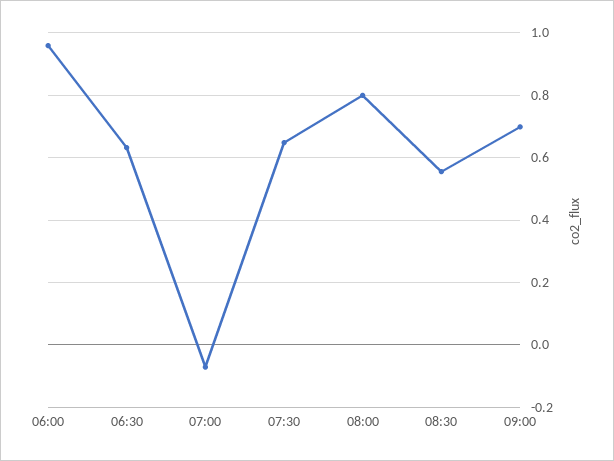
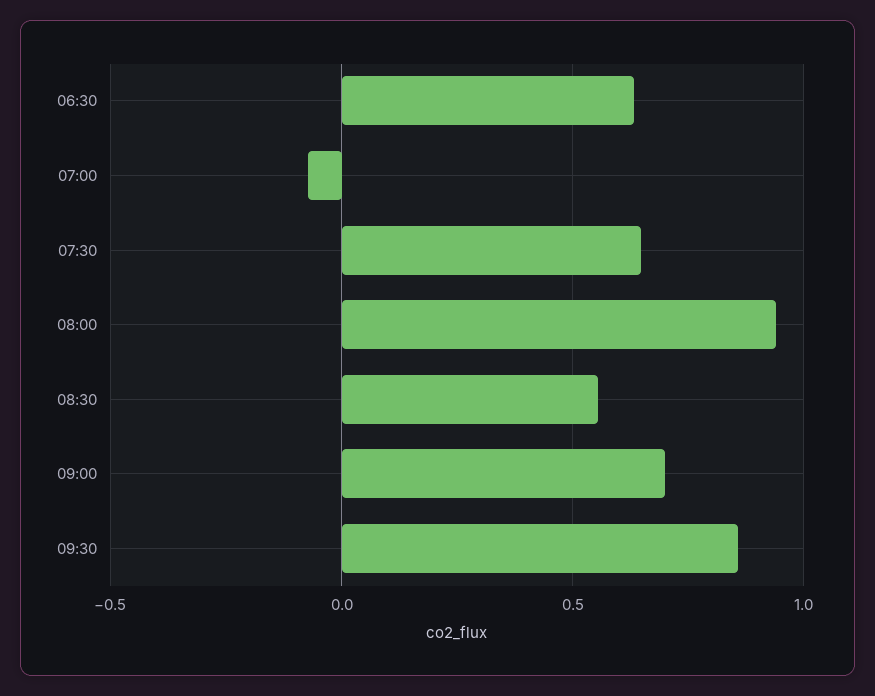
06:00: 0.96 -> none
08:00: 0.8 -> 0.95
09:30: none -> 0.85

